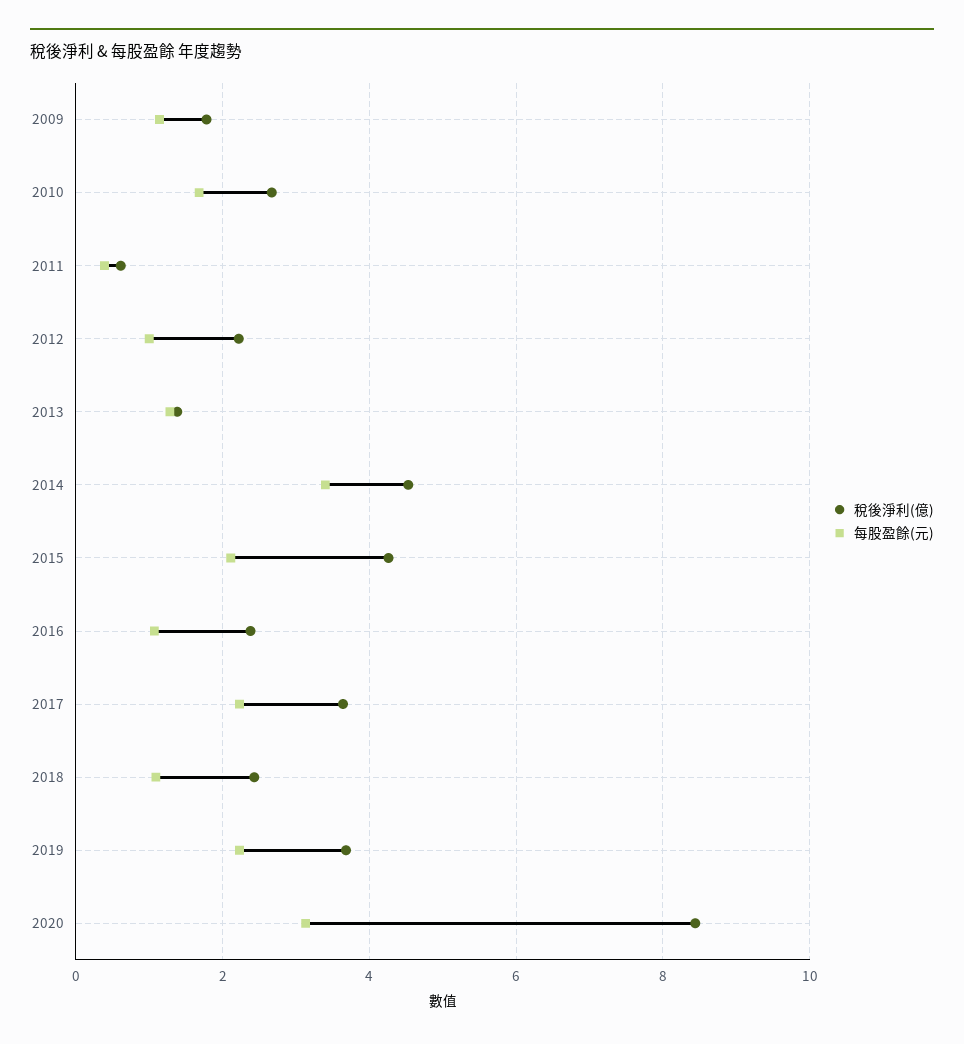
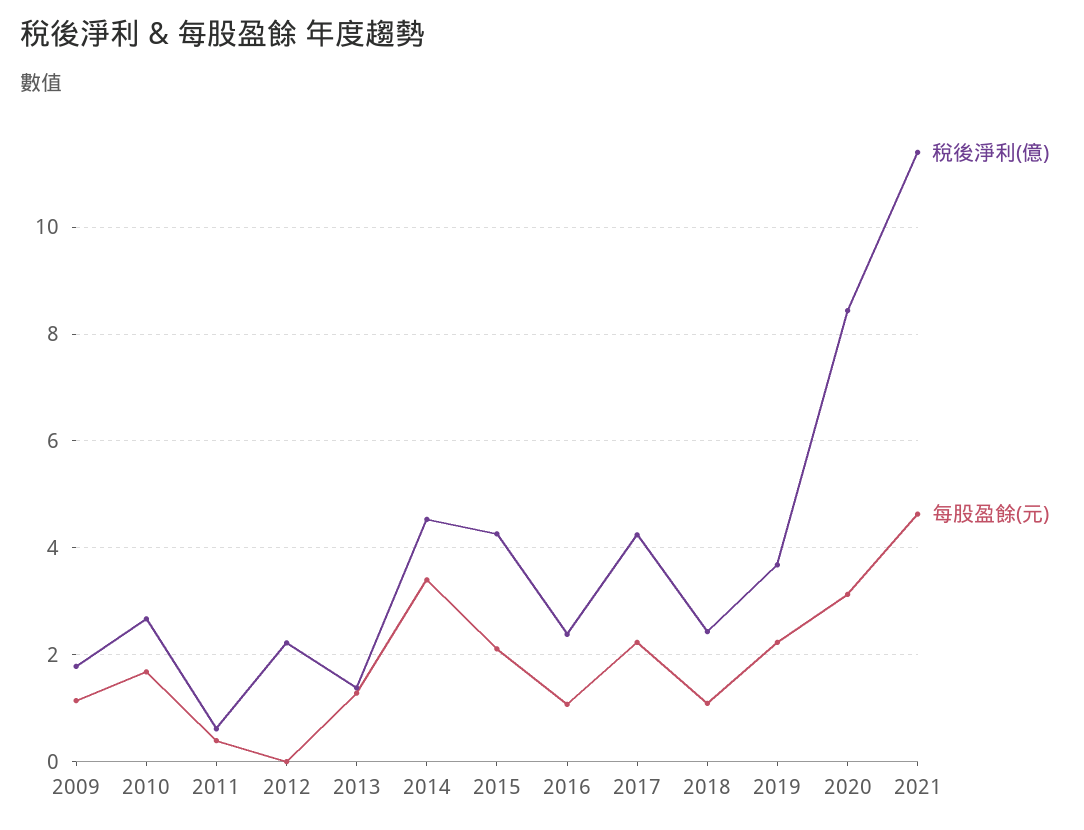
每股盈餘(元), 2012: 1 -> 0
稅後淨利(億), 2017: 3.6 -> 4.2
稅後淨利(億), 2021: none -> 11.4
每股盈餘(元), 2021: none -> 4.6

